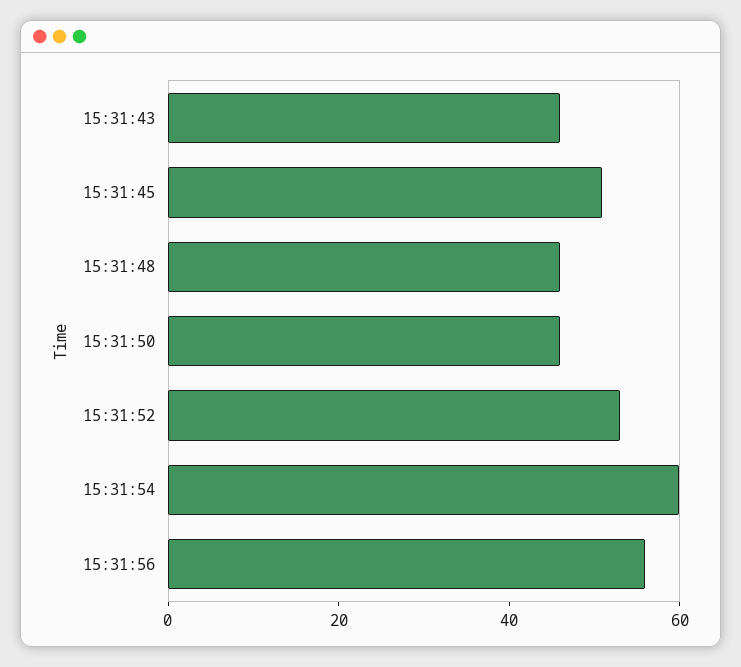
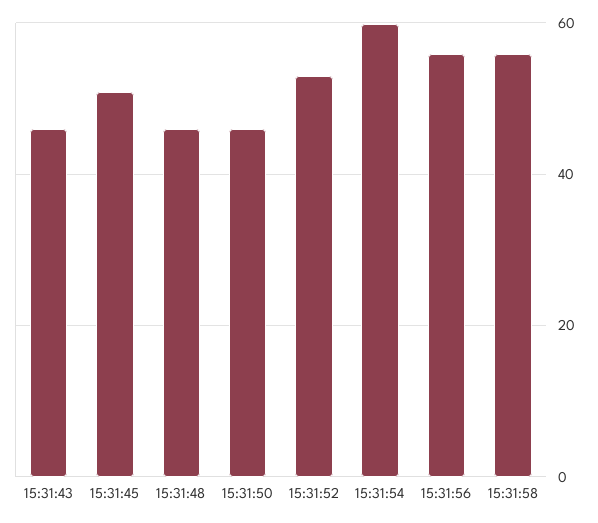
15:31:58: none -> 56

